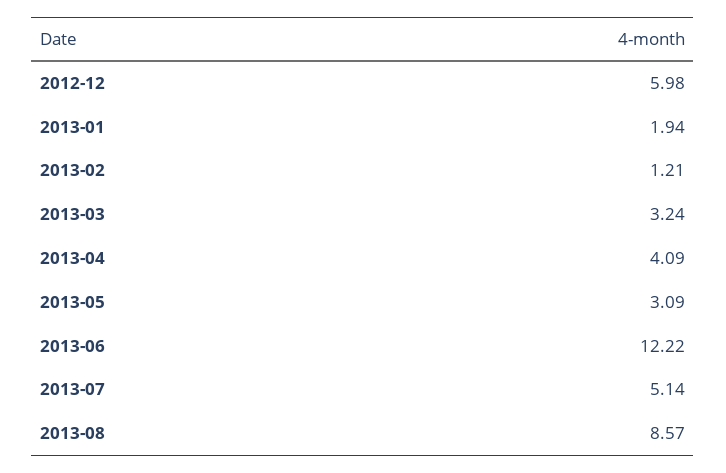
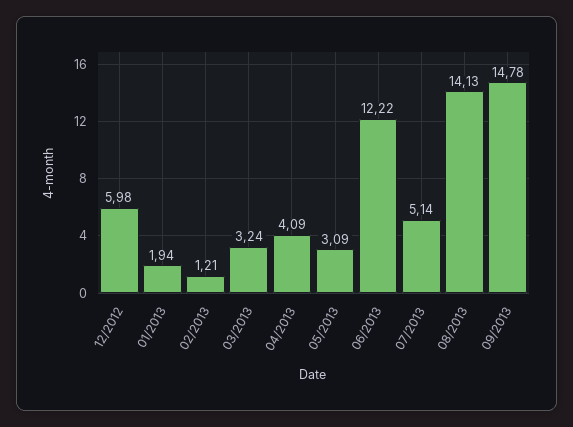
2013-08: 8.57 -> 14.13
09/2013: none -> 14.78

